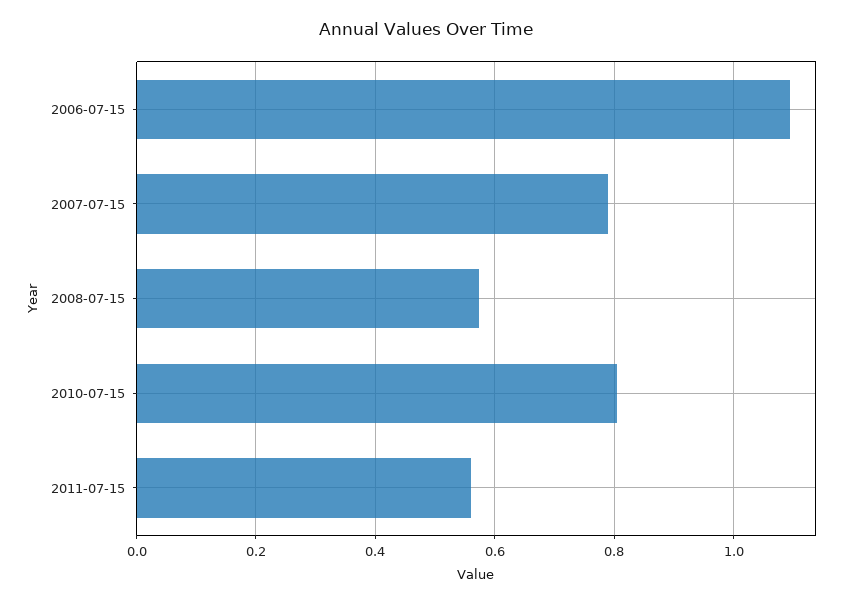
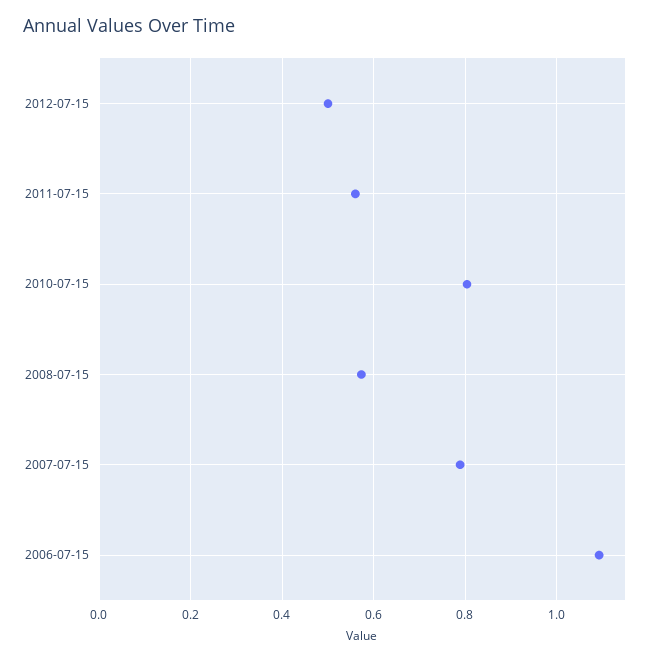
2012-07-15: none -> 0.5

